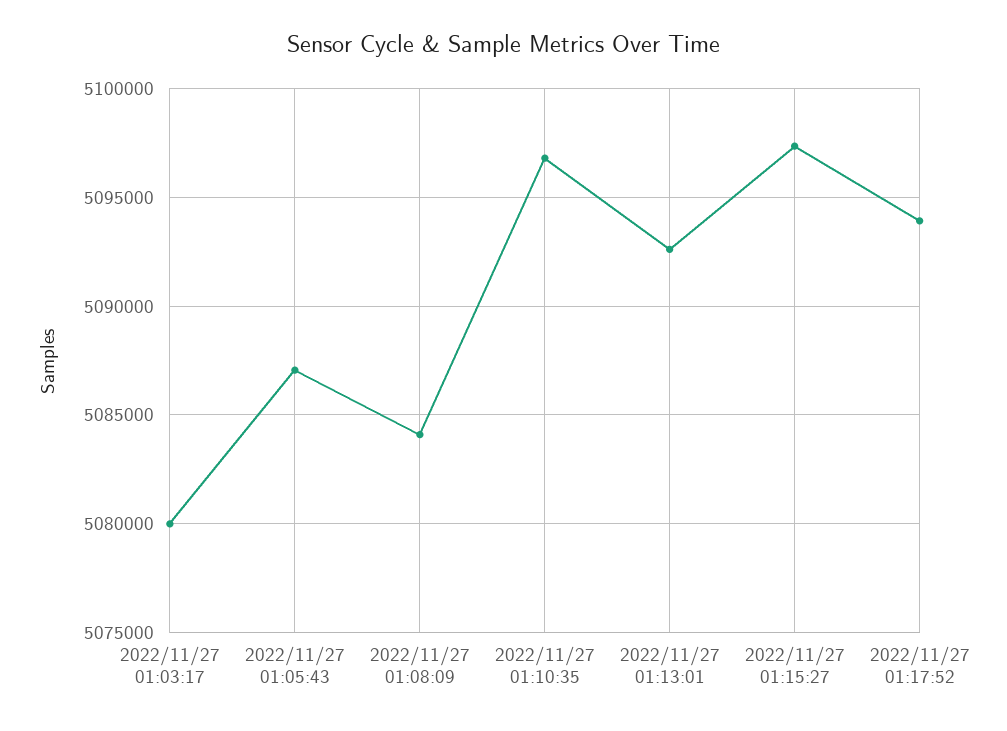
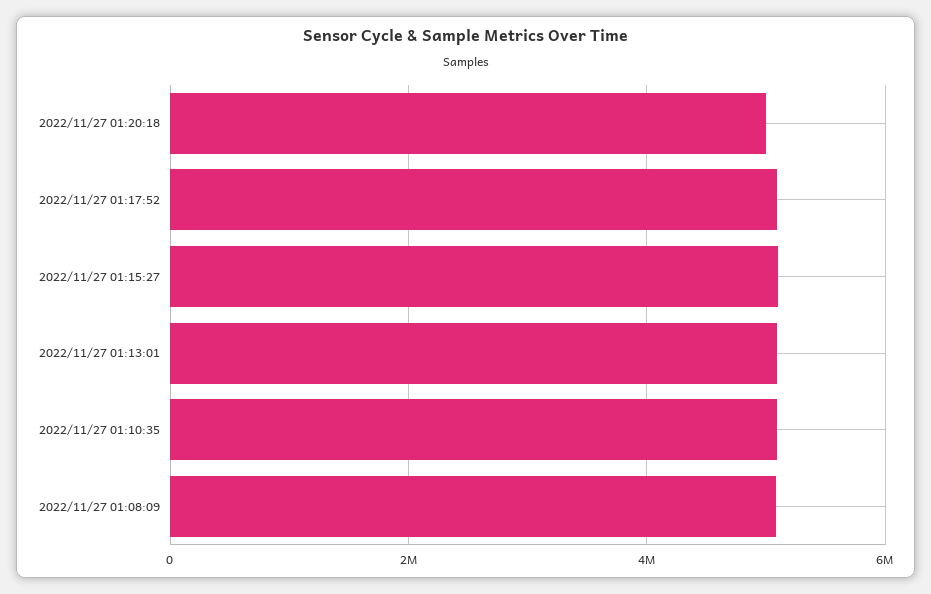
2022/11/27 01:03:17: 5080000 -> none
2022/11/27 01:05:43: 5087000 -> none
2022/11/27 01:20:18: none -> 5000000

